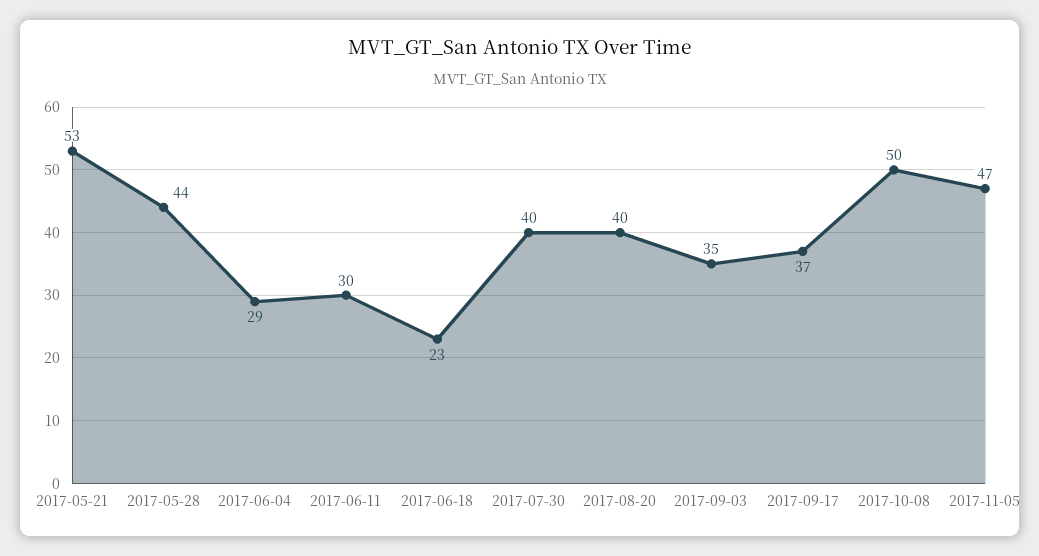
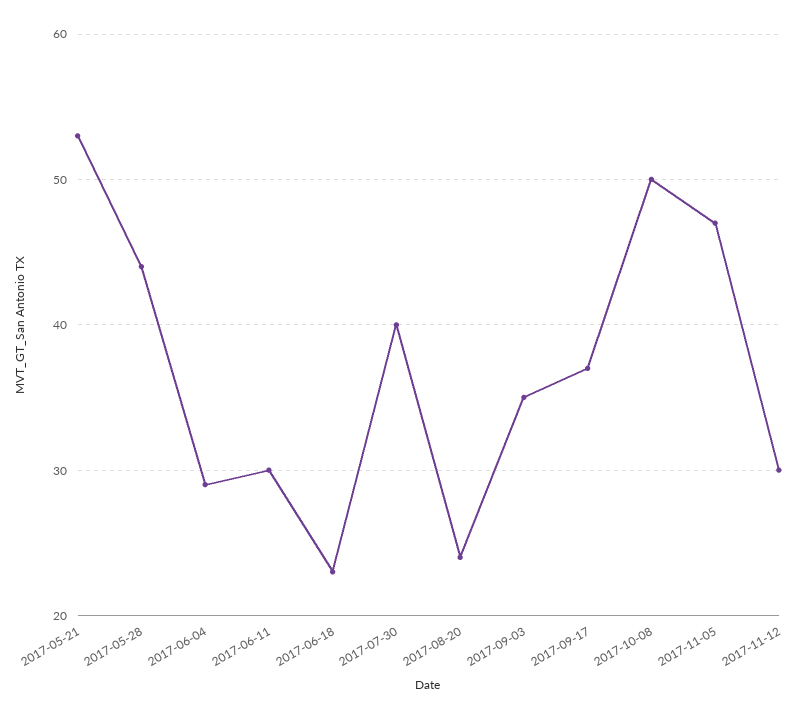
2017-08-20: 40 -> 24
2017-11-12: none -> 30

